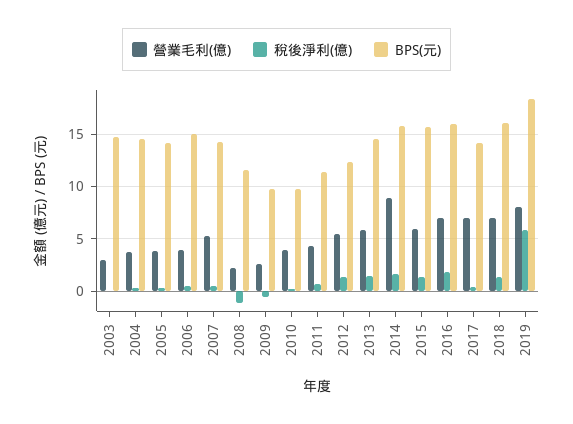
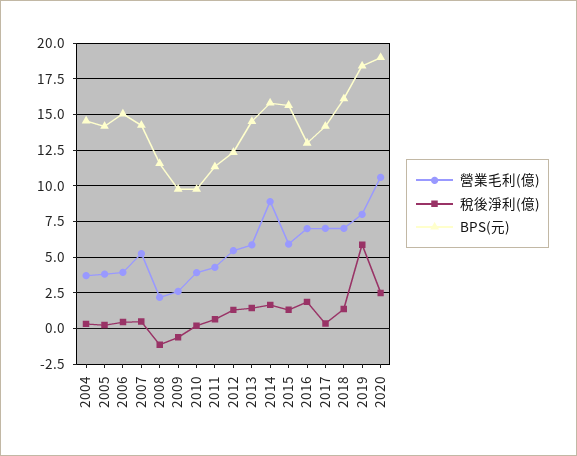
營業毛利(億), 2003: 3 -> none
稅後淨利(億), 2003: 0 -> none
BPS(元), 2003: 15 -> none
BPS(元), 2016: 16 -> 13
營業毛利(億), 2020: none -> 10.5
稅後淨利(億), 2020: none -> 2.5
BPS(元), 2020: none -> 19

